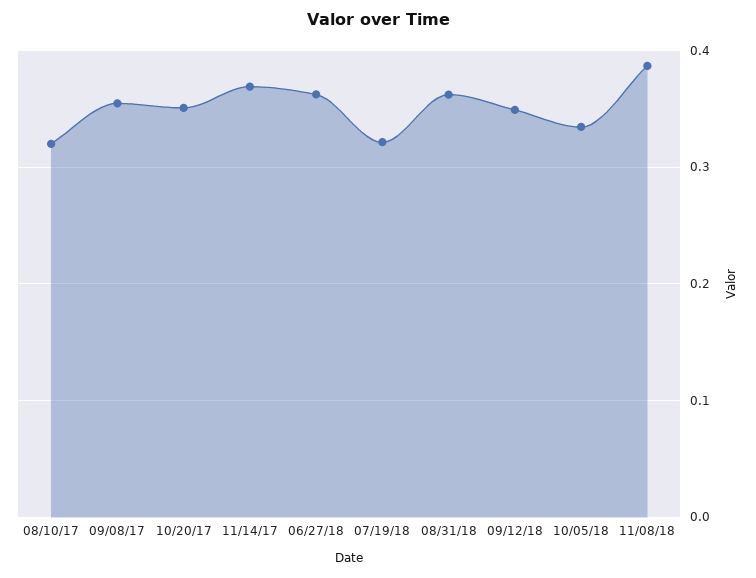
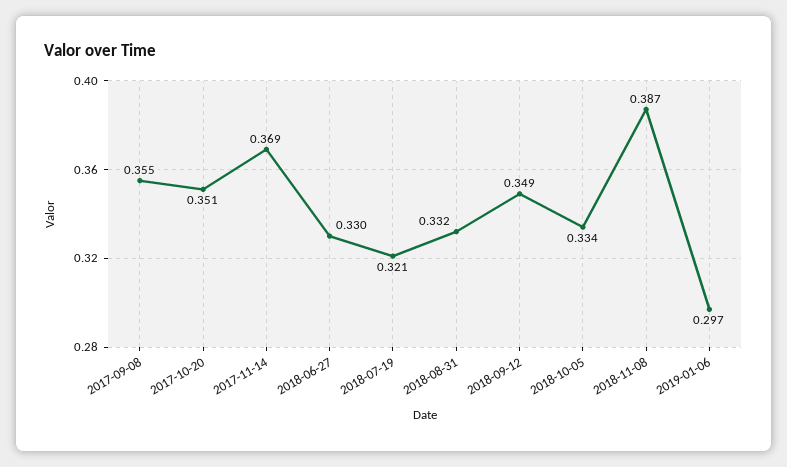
08/10/17: 0.32 -> none
06/27/18: 0.36 -> 0.33
08/31/18: 0.36 -> 0.332
2019-01-06: none -> 0.297

